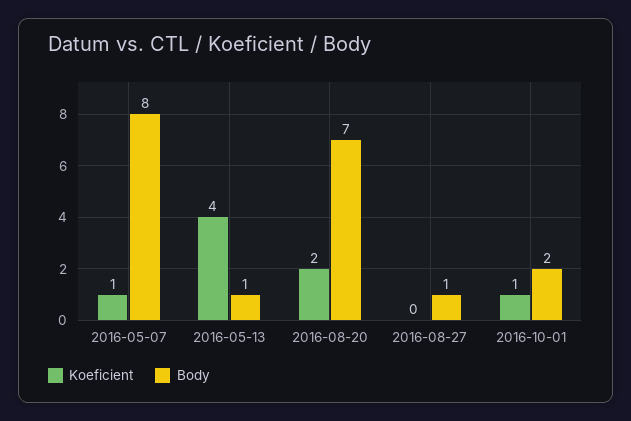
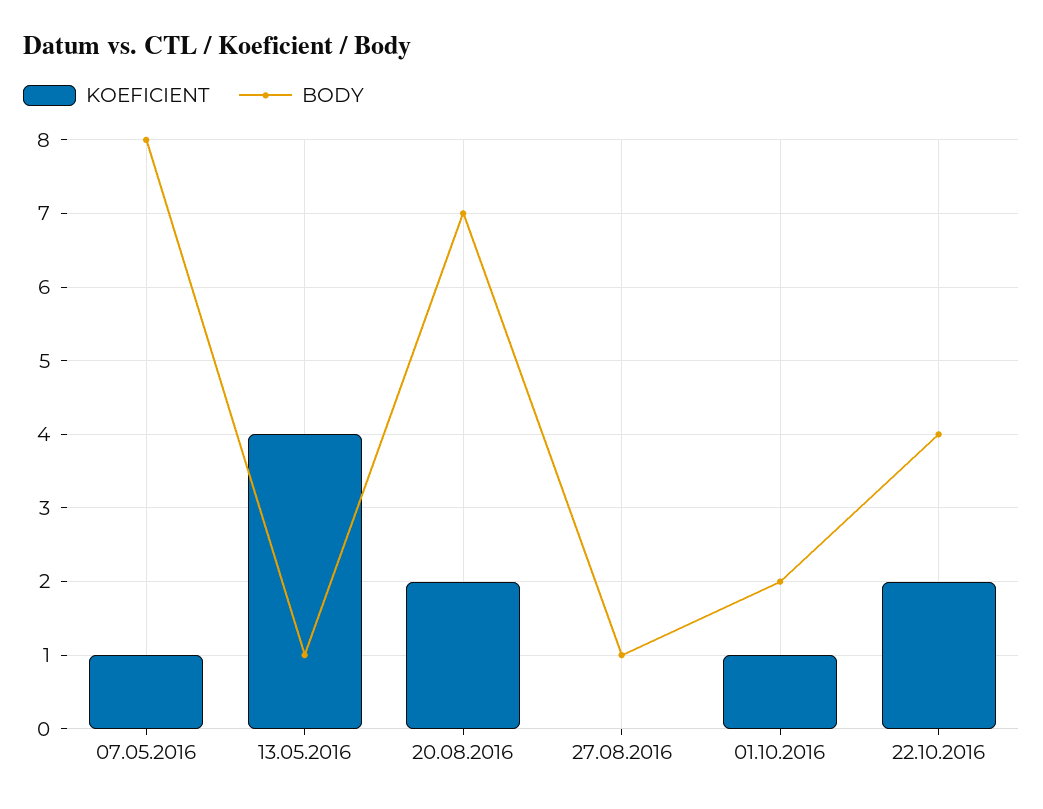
Koeficient, 22.10.2016: none -> 2
Body, 22.10.2016: none -> 4

